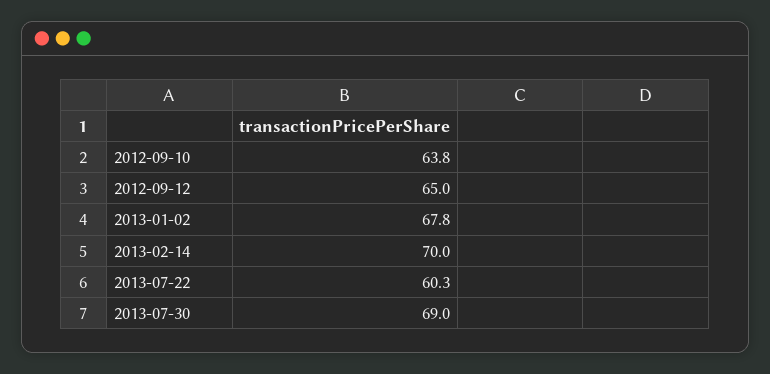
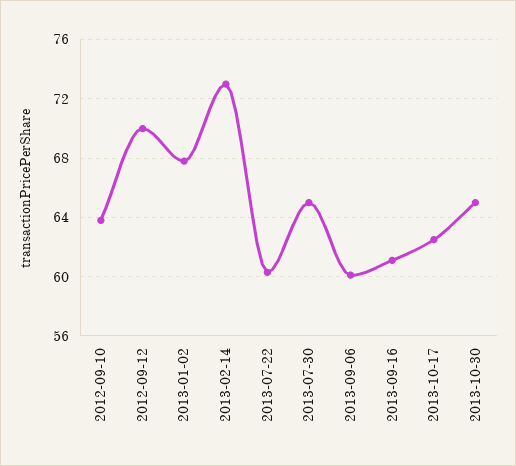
2012-09-12: 65 -> 70
2013-02-14: 70 -> 73
2013-07-30: 69 -> 65
2013-09-06: none -> 60
2013-09-16: none -> 61
2013-10-17: none -> 62.5
2013-10-30: none -> 65

